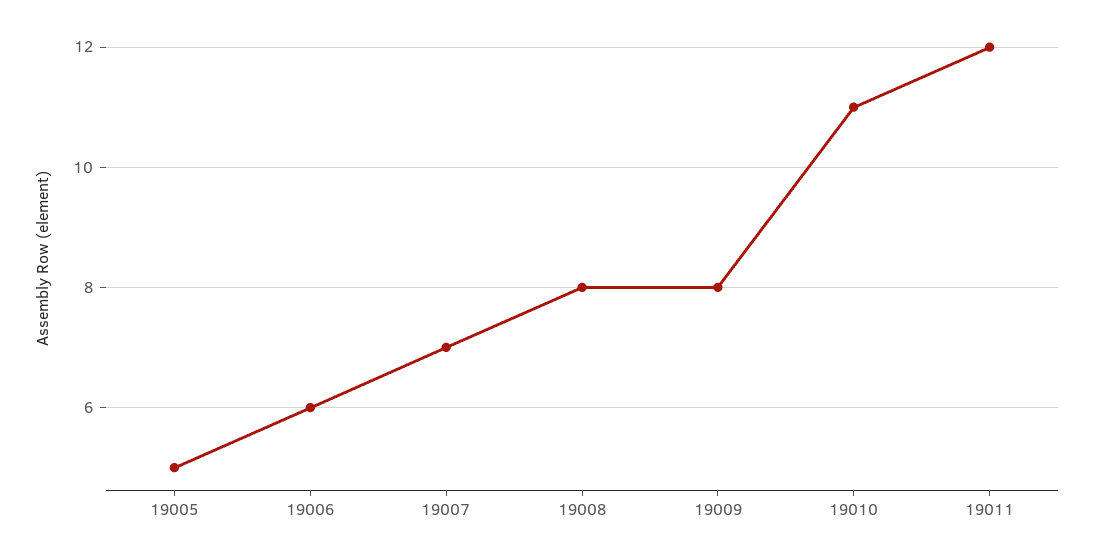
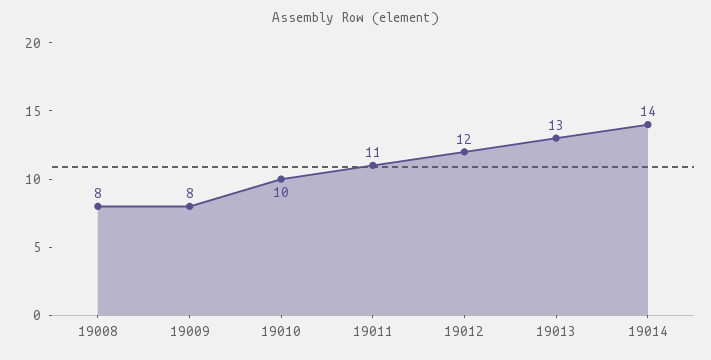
19005: 5 -> none
19006: 6 -> none
19007: 7 -> none
19010: 11 -> 10
19011: 12 -> 11
19012: none -> 12
19013: none -> 13
19014: none -> 14

